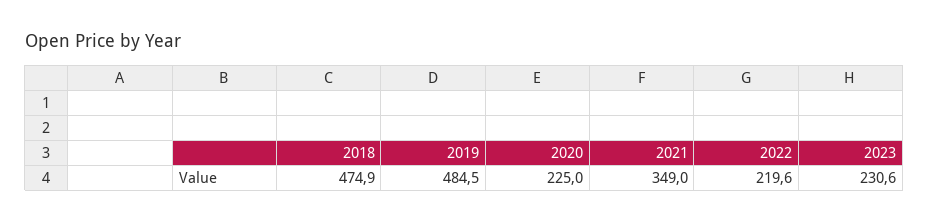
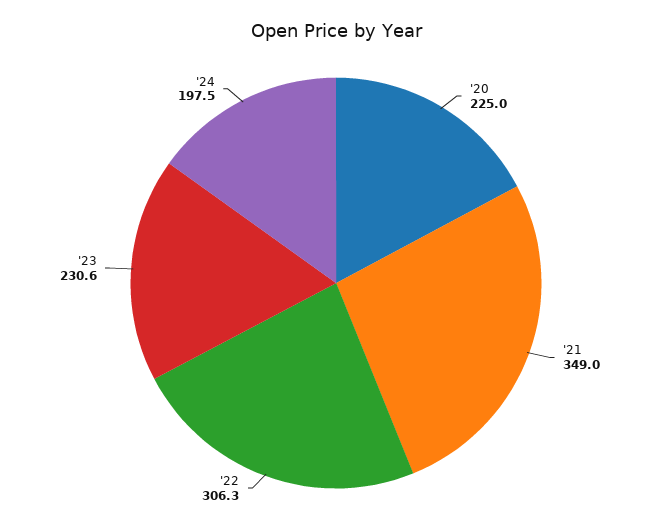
2018: 474.9 -> none
2019: 484.5 -> none
2022: 219.6 -> 306.3
'24: none -> 197.5

